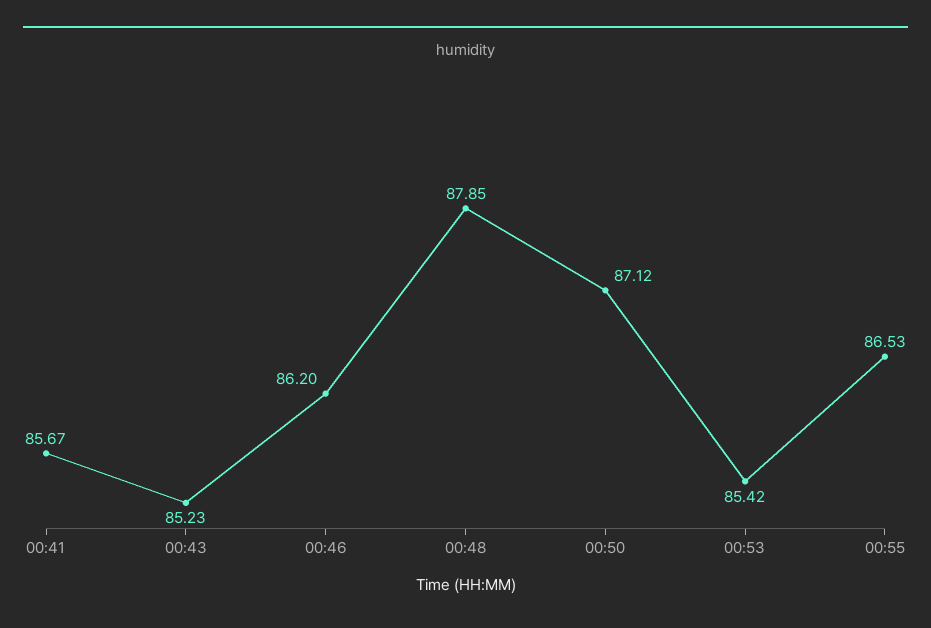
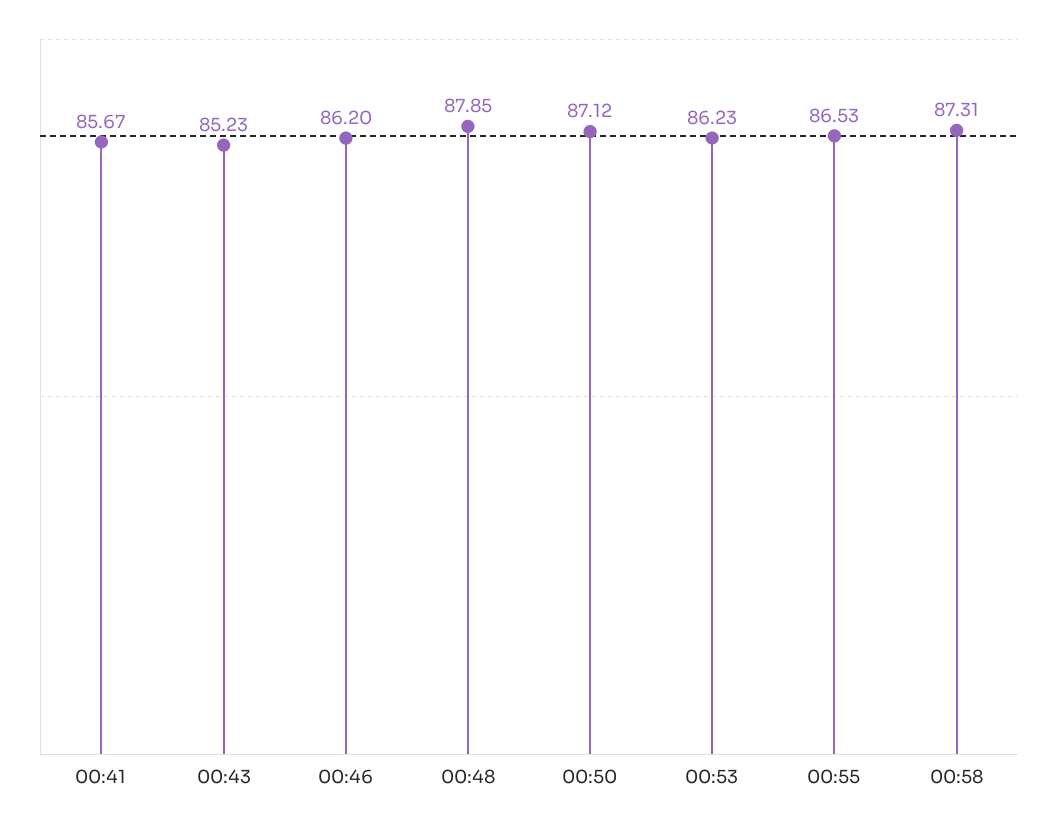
00:53: 85.42 -> 86.23
00:58: none -> 87.31

